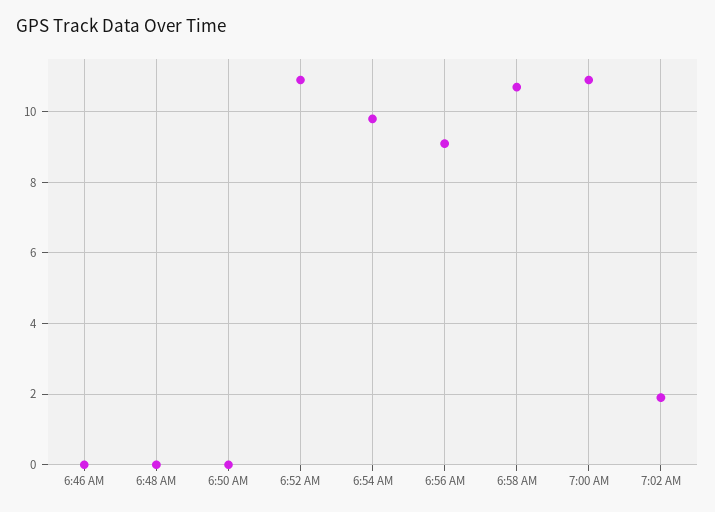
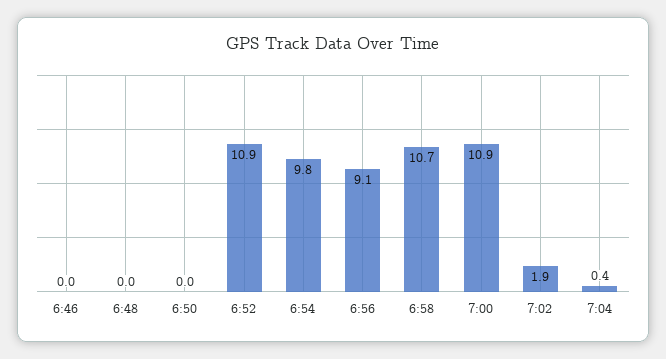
7:04: none -> 0.4

